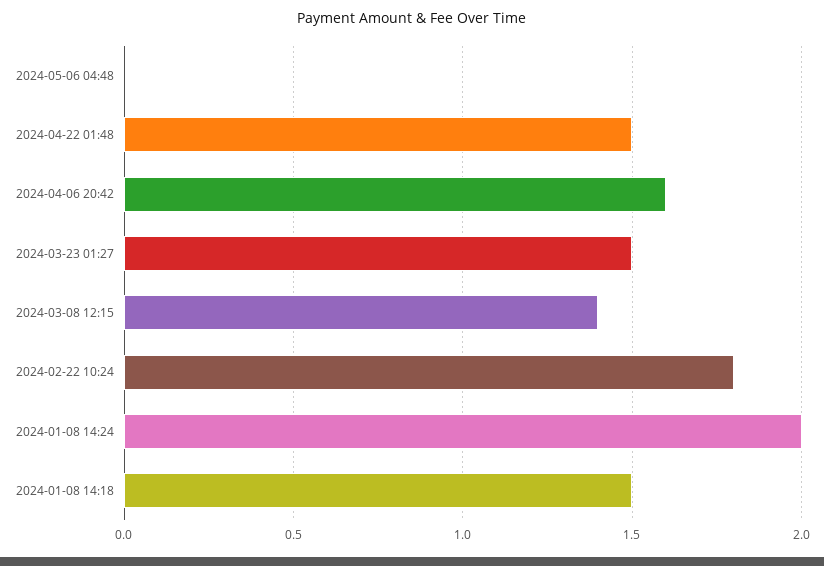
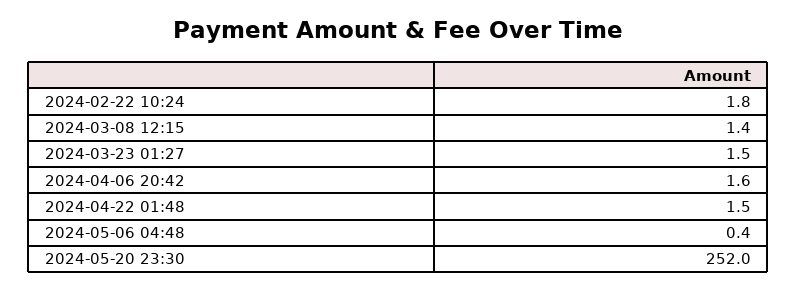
2024-05-06 04:48: 0 -> 0.4
2024-01-08 14:24: 2 -> none
2024-01-08 14:18: 1.5 -> none
2024-05-20 23:30: none -> 252

